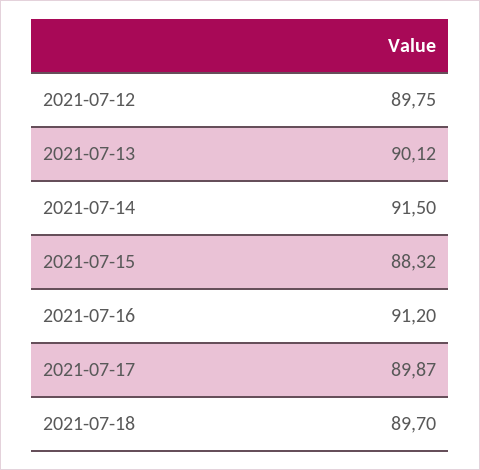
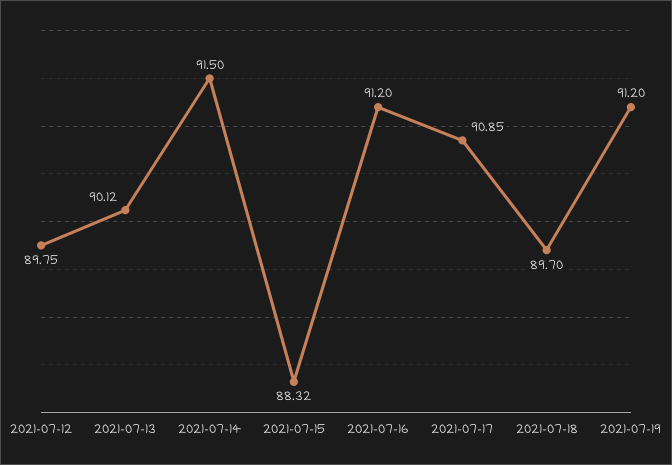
2021-07-17: 89.87 -> 90.85
2021-07-19: none -> 91.2

